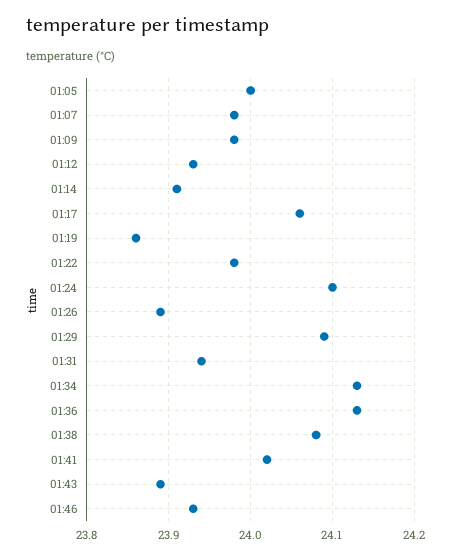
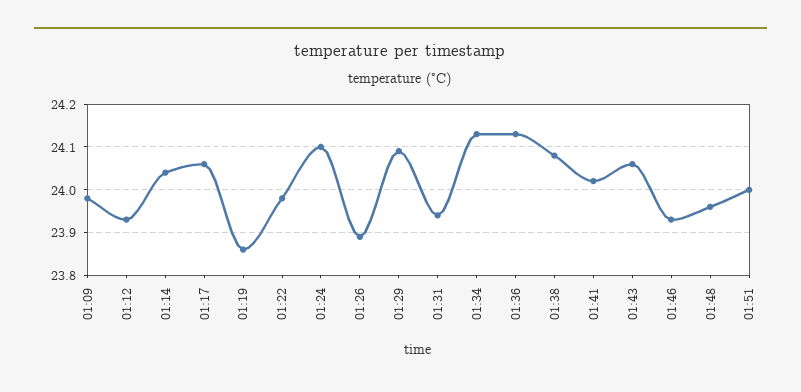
01:05: 24 -> none
01:07: 23.98 -> none
01:14: 23.91 -> 24.05
01:43: 23.89 -> 24.05
01:48: none -> 23.95
01:51: none -> 24

